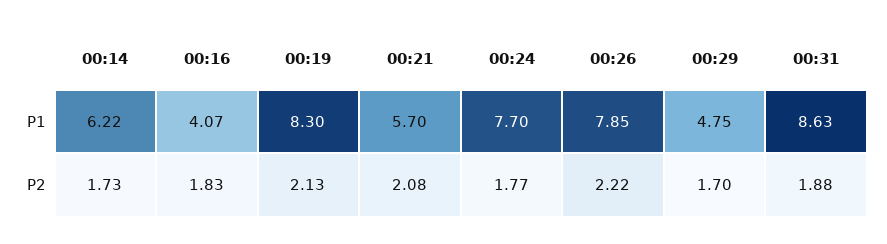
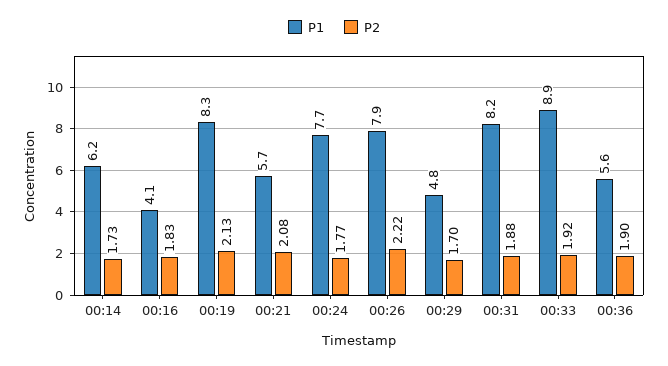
P1, 00:31: 8.63 -> 8.2
P1, 00:33: none -> 8.9
P2, 00:33: none -> 1.92
P1, 00:36: none -> 5.6
P2, 00:36: none -> 1.9

